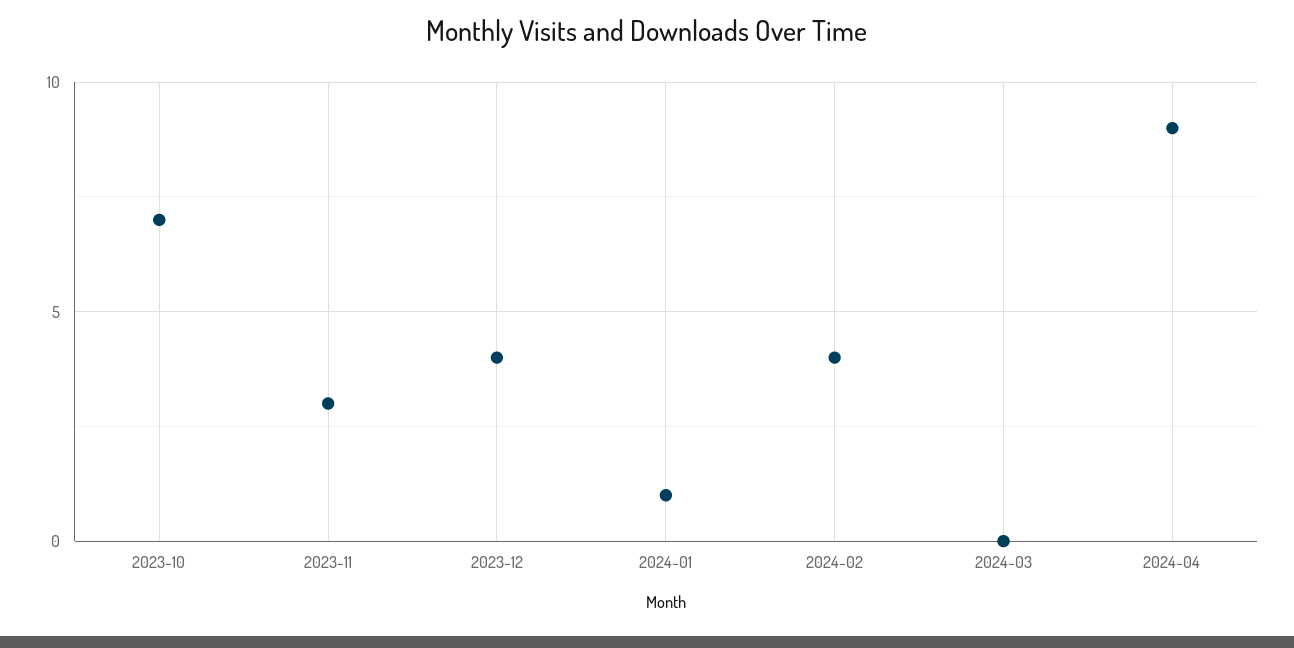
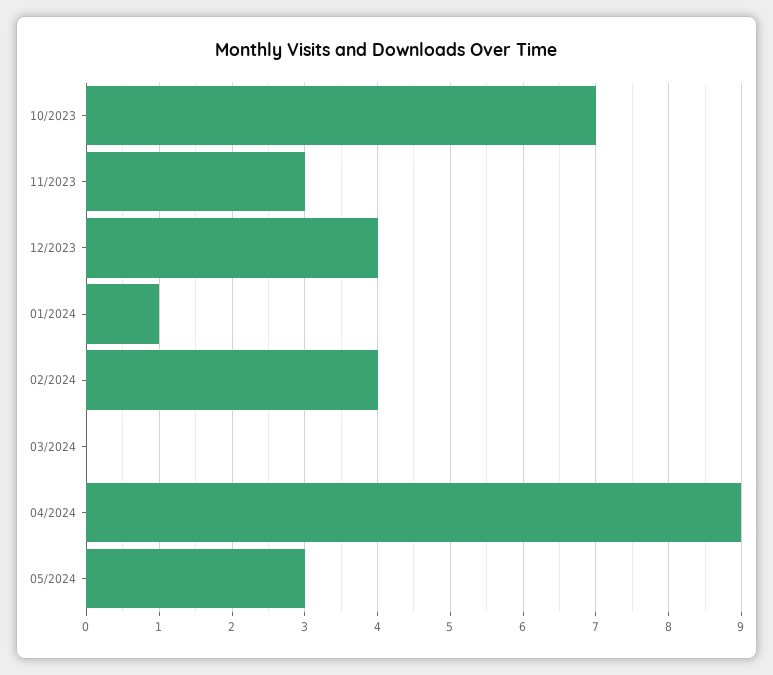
05/2024: none -> 3

